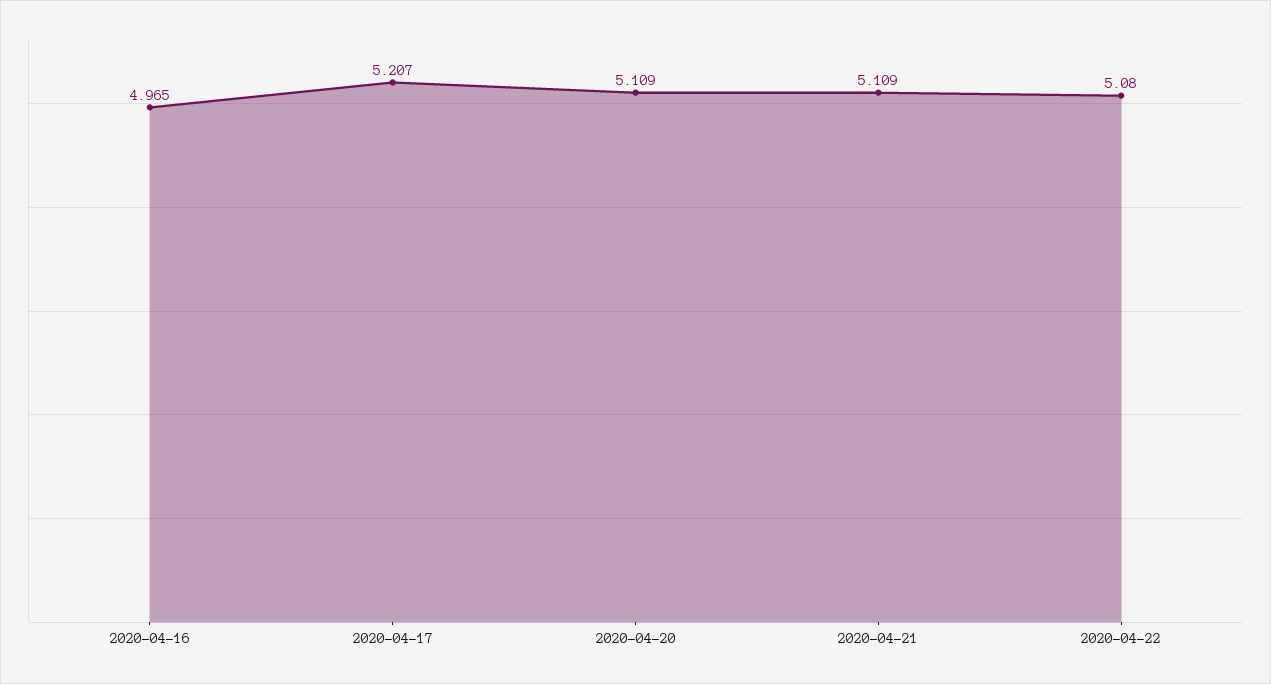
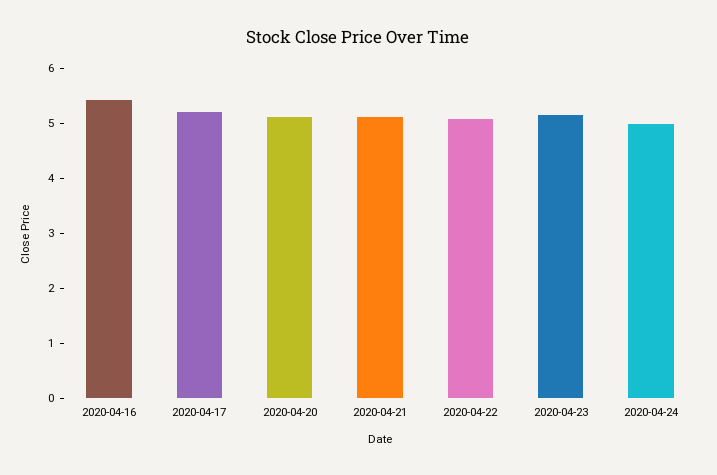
2020-04-16: 4.965 -> 5.4
2020-04-23: none -> 5.2
2020-04-24: none -> 5

